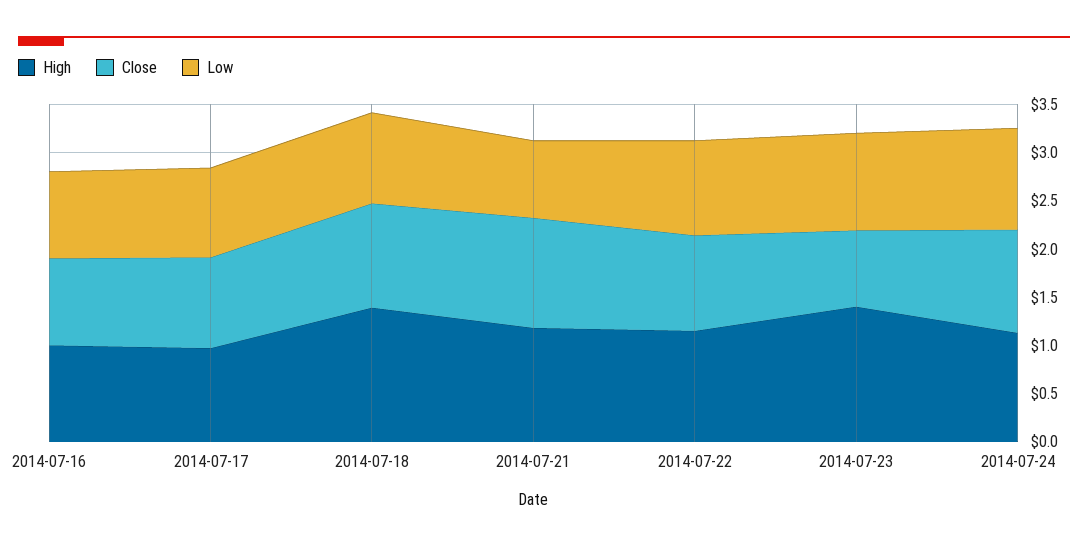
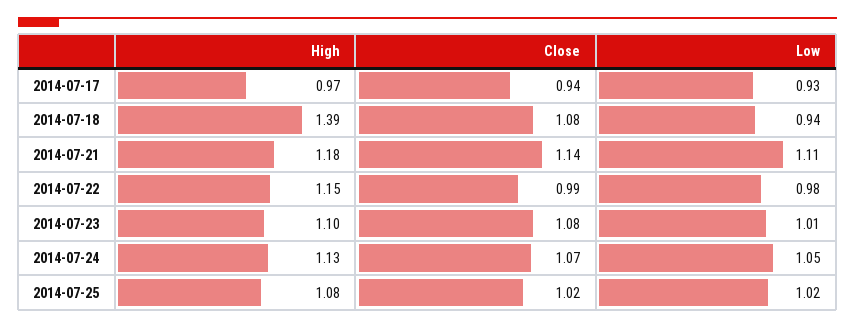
High, 2014-07-16: 1 -> none
Close, 2014-07-16: 0.9 -> none
Low, 2014-07-16: 0.9 -> none
Low, 2014-07-21: 0.8 -> 1.11
High, 2014-07-23: 1.4 -> 1.1
Close, 2014-07-23: 0.8 -> 1.08
High, 2014-07-25: none -> 1.08
Close, 2014-07-25: none -> 1.02
Low, 2014-07-25: none -> 1.02

